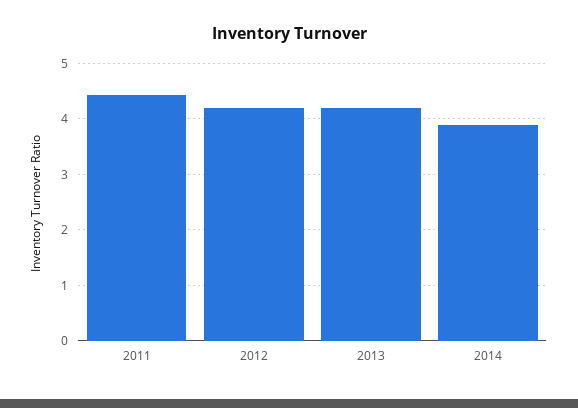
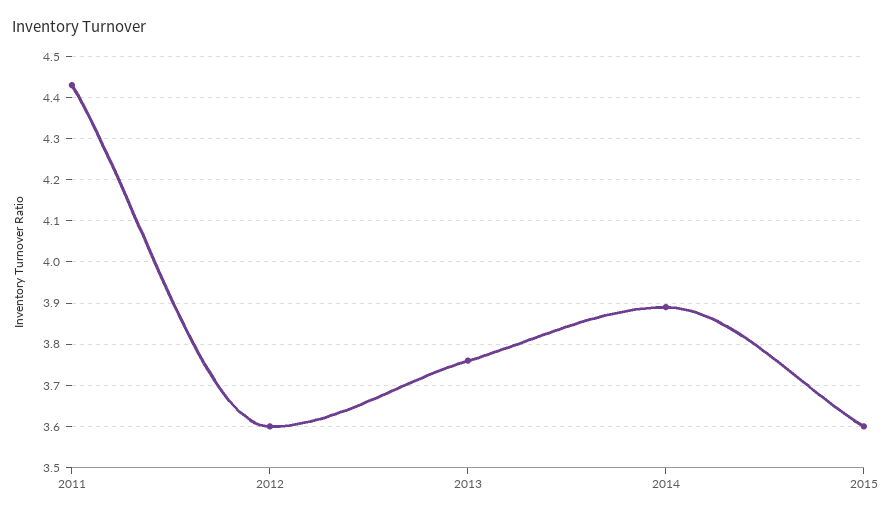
2012: 4.2 -> 3.6
2013: 4.2 -> 3.75
2015: none -> 3.6

